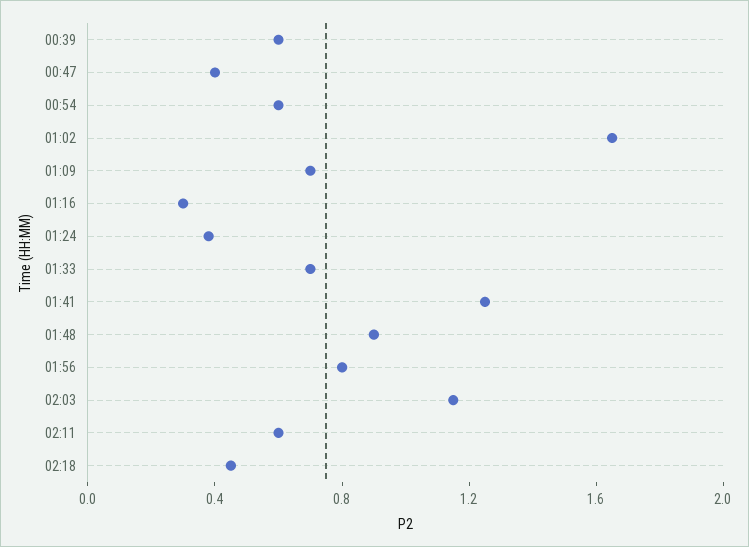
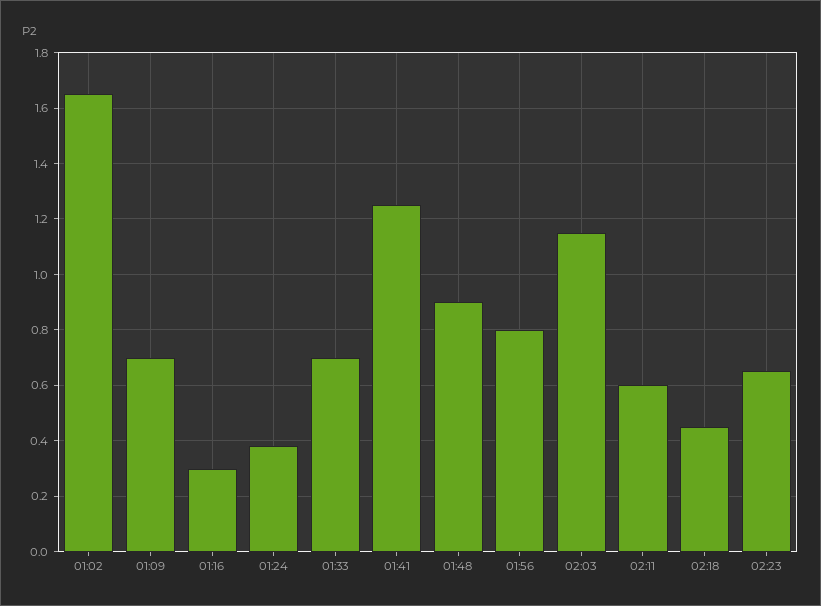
00:39: 0.6 -> none
00:47: 0.4 -> none
00:54: 0.6 -> none
02:23: none -> 0.65

